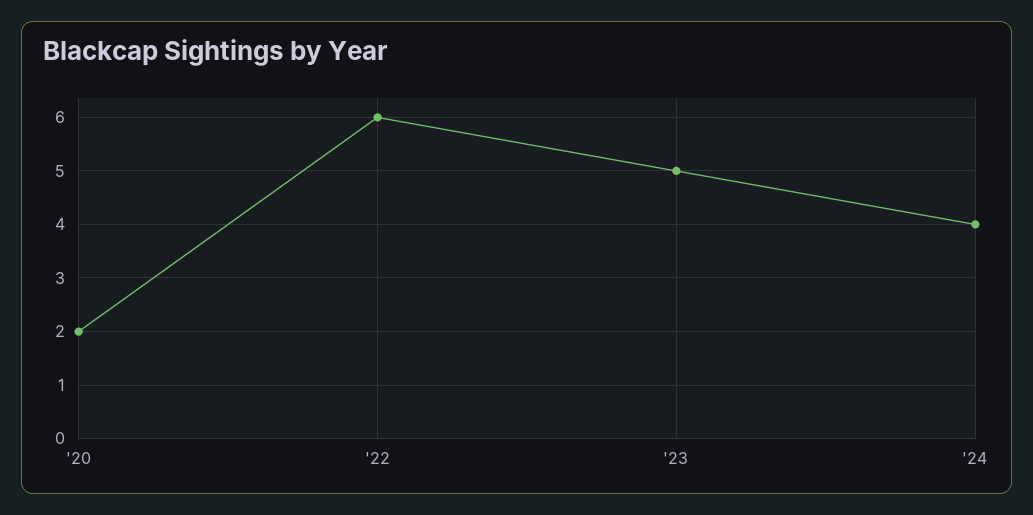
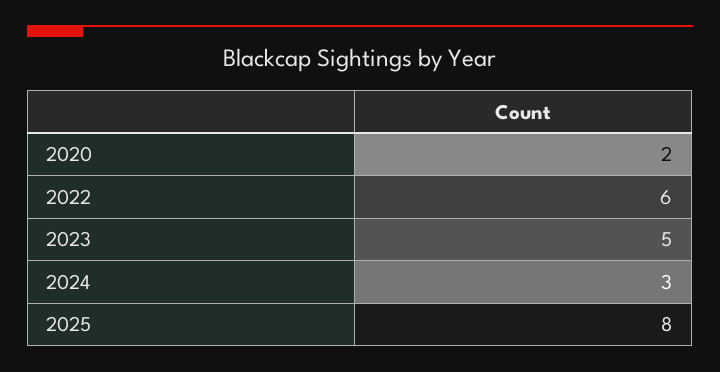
'24: 4 -> 3
2025: none -> 8

